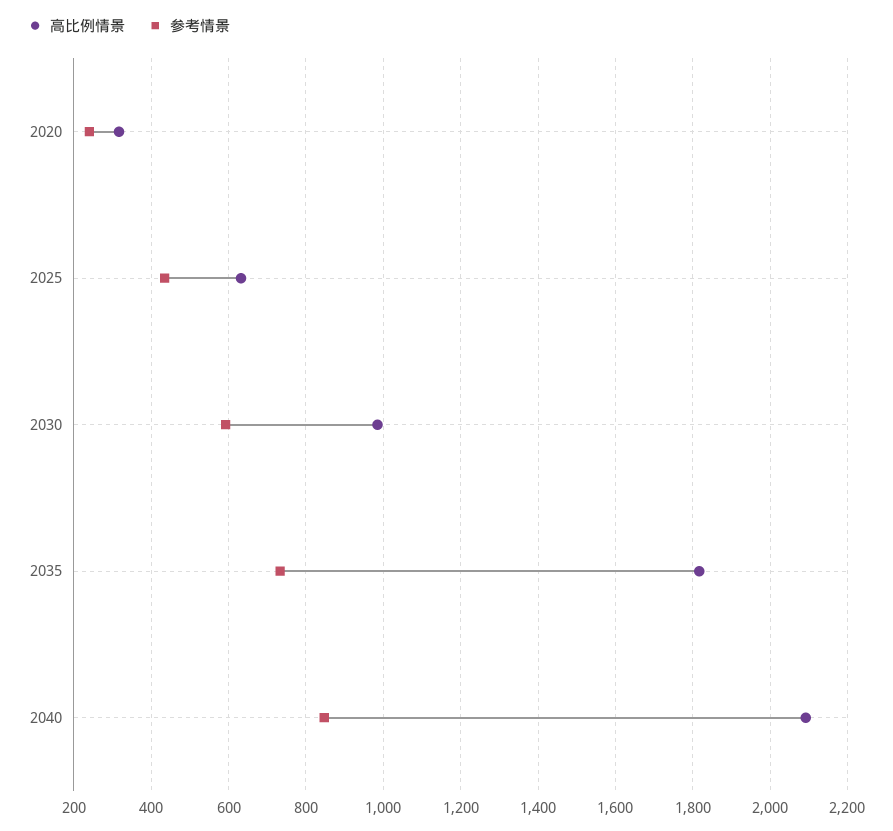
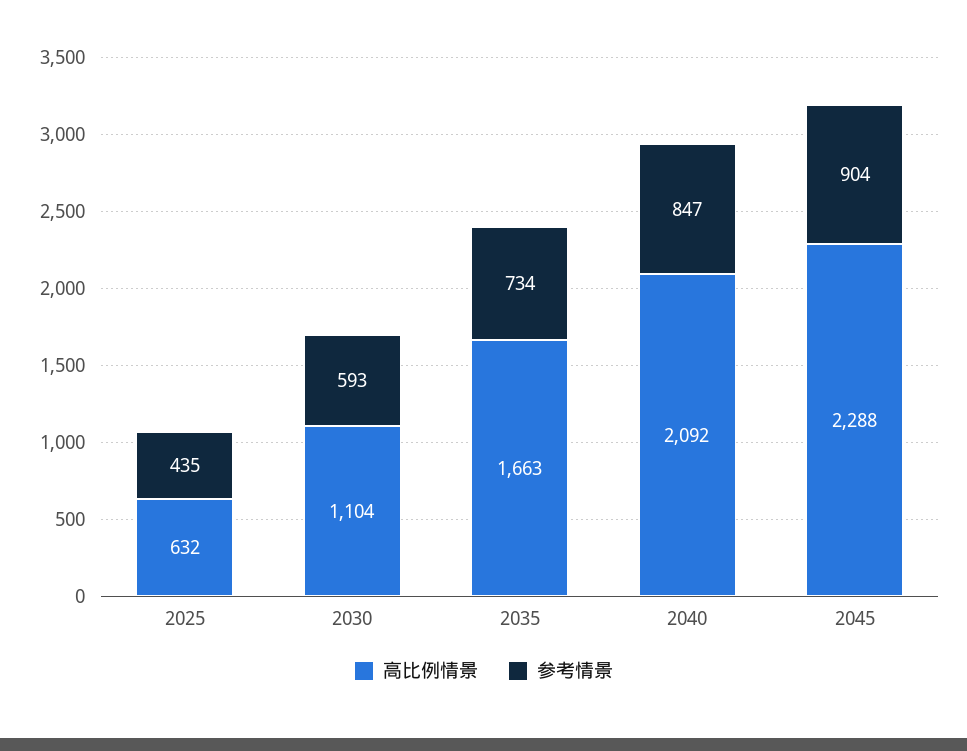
高比例情景, 2020: 320 -> none
参考情景, 2020: 240 -> none
高比例情景, 2030: 980 -> 1104
高比例情景, 2035: 1820 -> 1663
高比例情景, 2045: none -> 2288
参考情景, 2045: none -> 904

